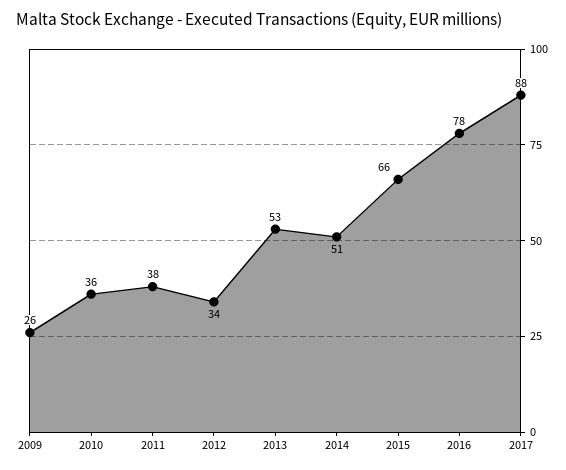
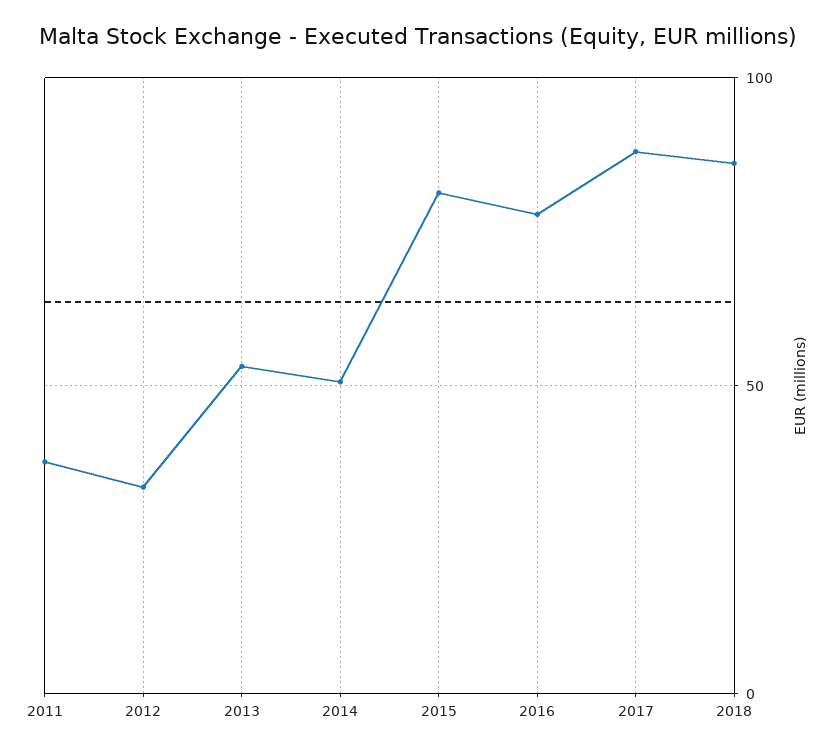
2009: 26 -> none
2010: 36 -> none
2015: 66 -> 80
2018: none -> 85

